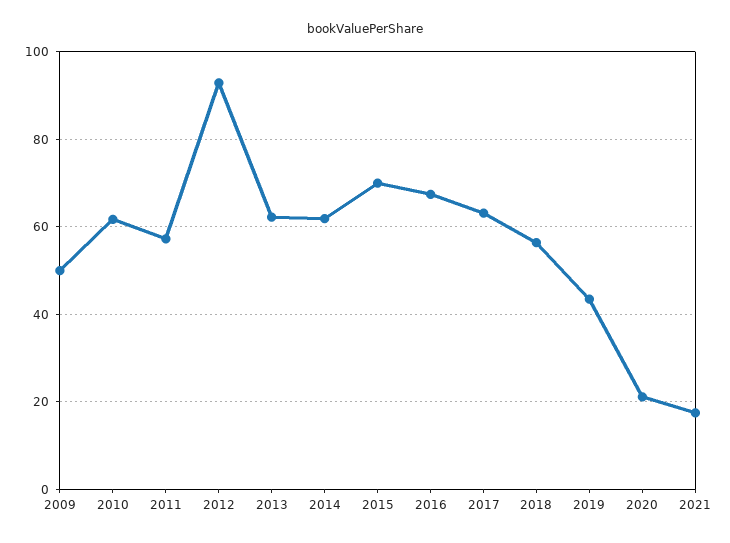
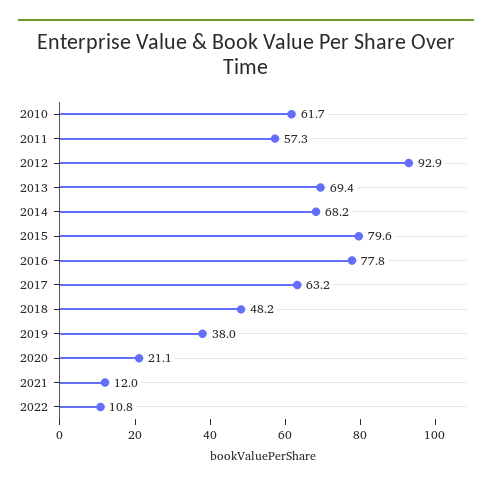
2009: 50 -> none
2013: 62 -> 69.4
2014: 62 -> 68.2
2015: 70 -> 79.6
2016: 68 -> 77.8
2018: 56 -> 48.2
2019: 44 -> 38
2021: 18 -> 12
2022: none -> 10.8

